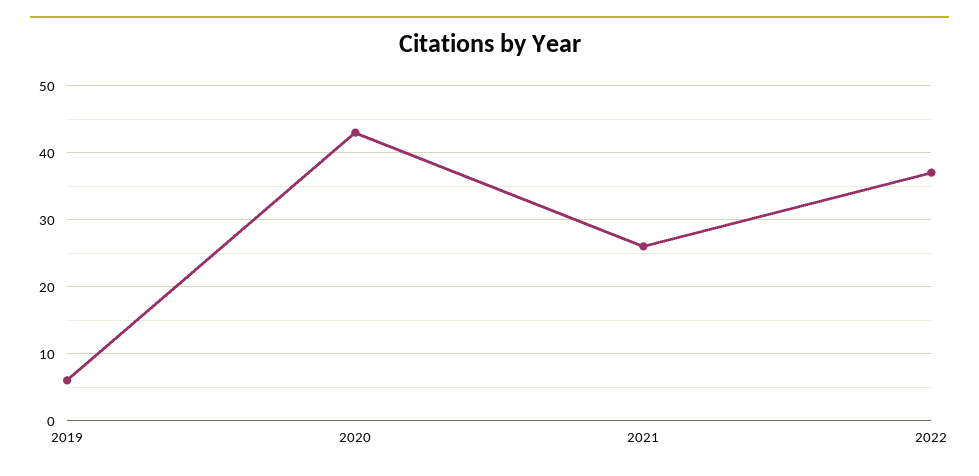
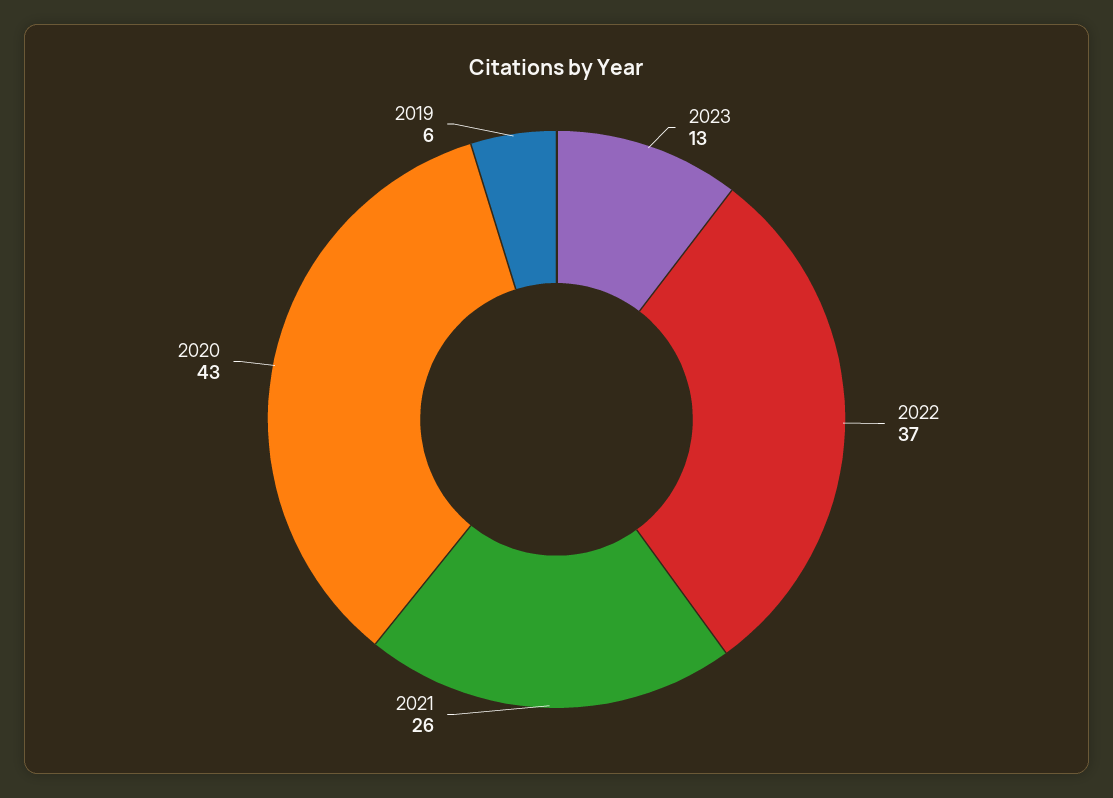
2023: none -> 13

